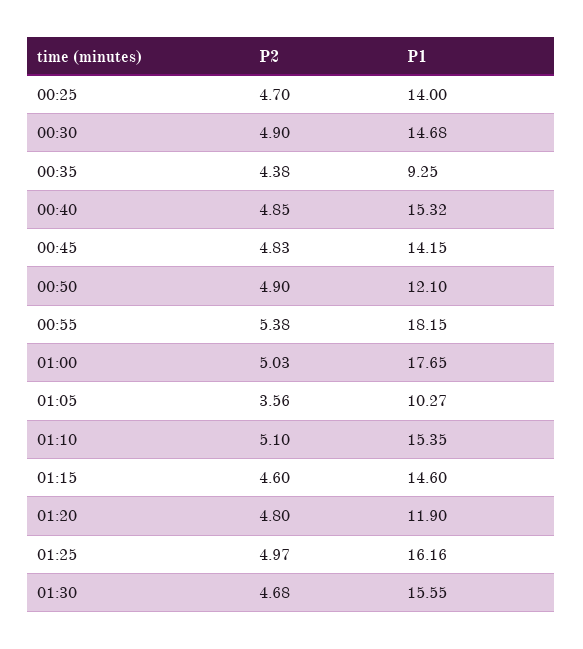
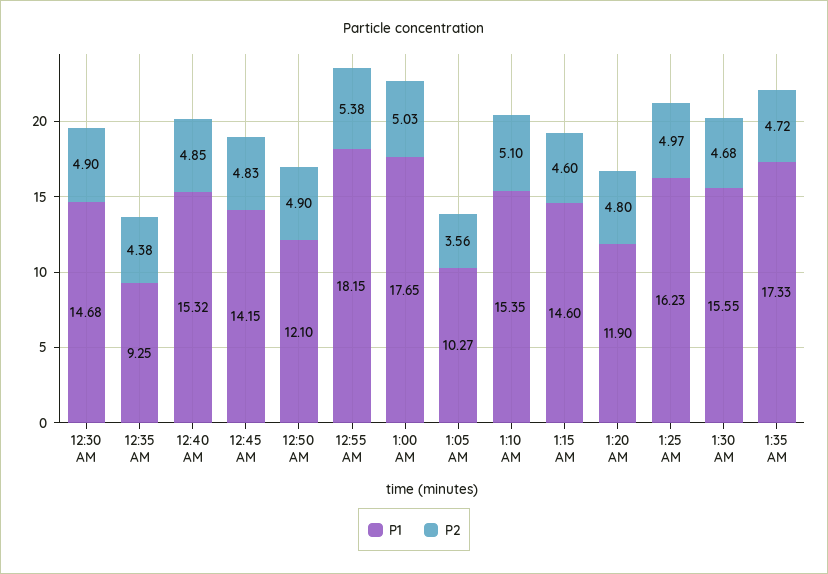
P2, 00:25: 4.7 -> none
P1, 00:25: 14 -> none
P1, 01:25: 16.16 -> 16.23
P1, 1:35 AM: none -> 17.33
P2, 1:35 AM: none -> 4.72

